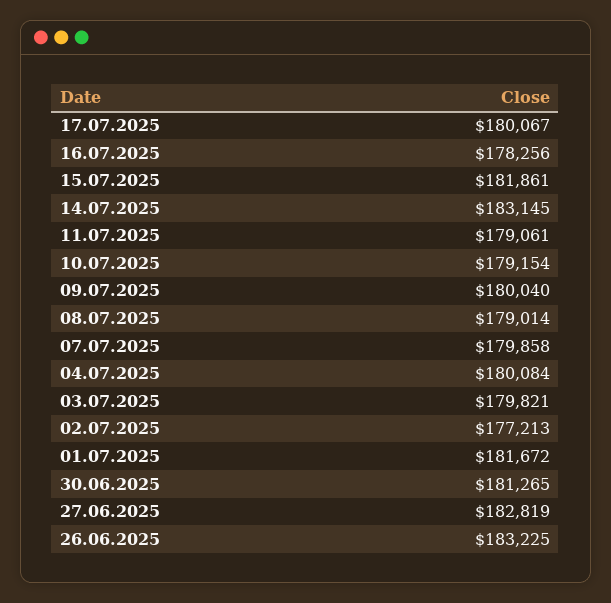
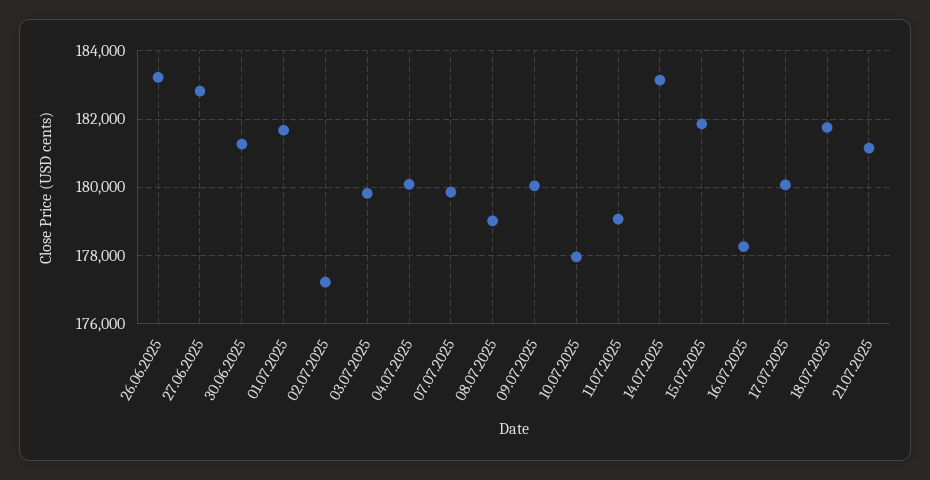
10.07.2025: 179154 -> 178000
18.07.2025: none -> 181800
21.07.2025: none -> 181200

